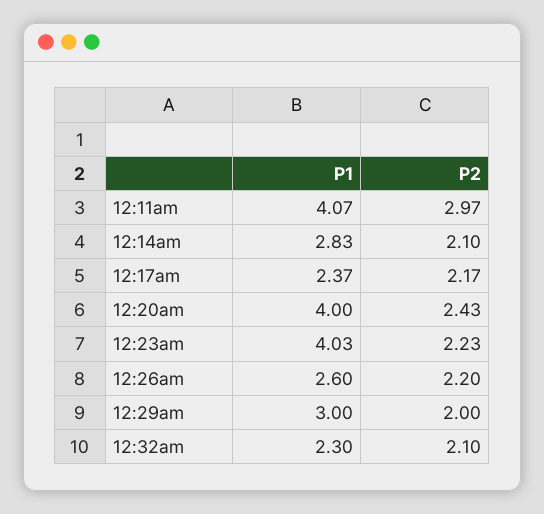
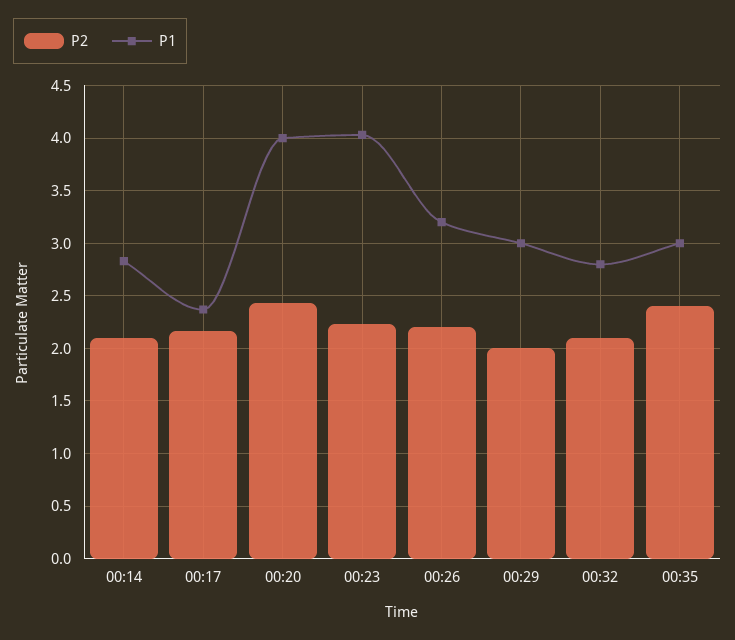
P1, 12:11am: 4.07 -> none
P2, 12:11am: 2.97 -> none
P1, 12:26am: 2.6 -> 3.2
P1, 12:32am: 2.3 -> 2.8
P2, 00:35: none -> 2.4
P1, 00:35: none -> 3

